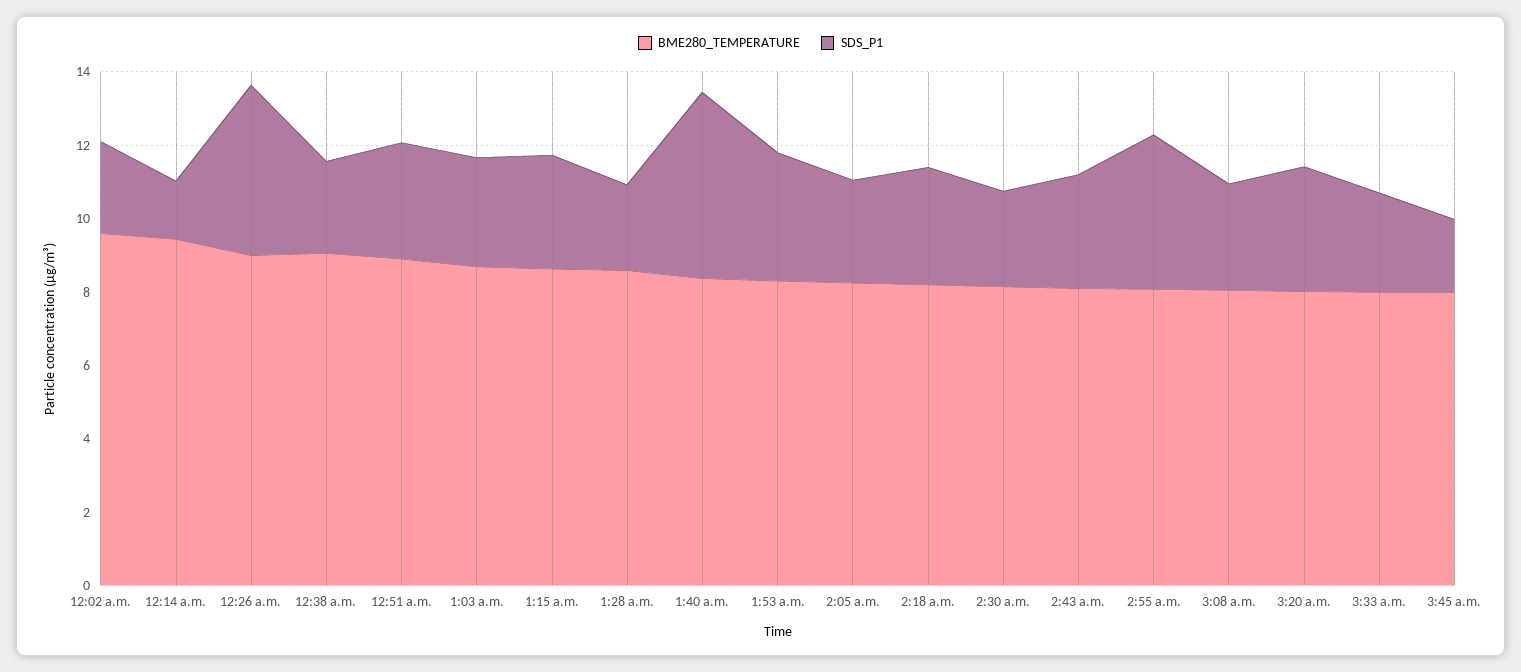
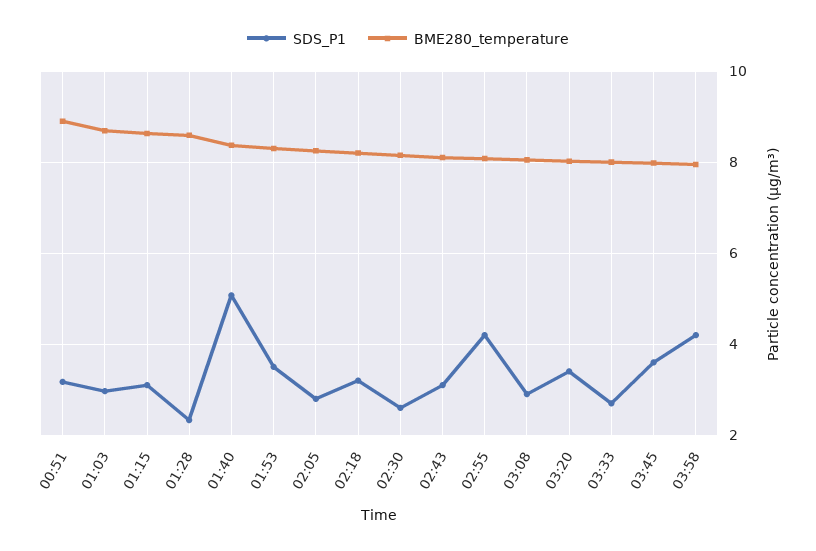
BME280_TEMPERATURE, 12:02 a.m.: 9.5 -> none
SDS_P1, 12:02 a.m.: 2.5 -> none
BME280_TEMPERATURE, 12:14 a.m.: 9.5 -> none
SDS_P1, 12:14 a.m.: 1.5 -> none
BME280_TEMPERATURE, 12:26 a.m.: 9 -> none
SDS_P1, 12:26 a.m.: 4.5 -> none
BME280_TEMPERATURE, 12:38 a.m.: 9 -> none
SDS_P1, 12:38 a.m.: 2.5 -> none
SDS_P1, 3:45 a.m.: 2 -> 3.6
SDS_P1, 03:58: none -> 4.2
BME280_TEMPERATURE, 03:58: none -> 8

